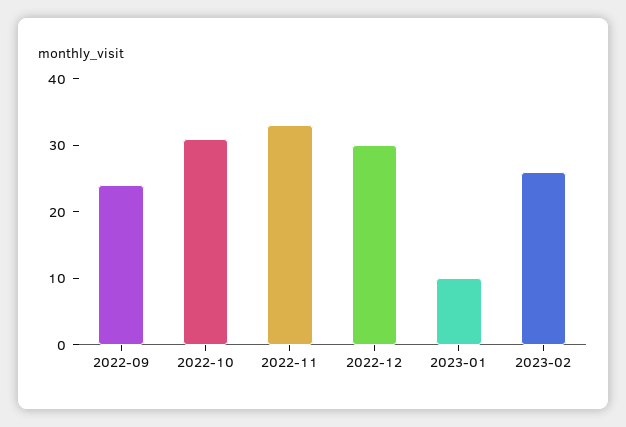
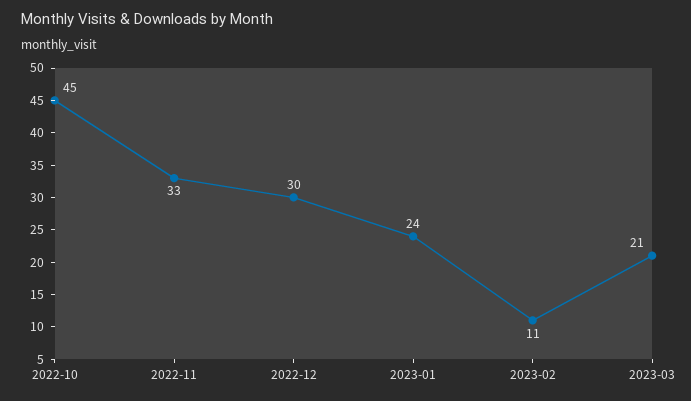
2022-09: 25 -> none
2022-10: 30 -> 45
2023-01: 10 -> 24
2023-02: 25 -> 11
2023-03: none -> 21

